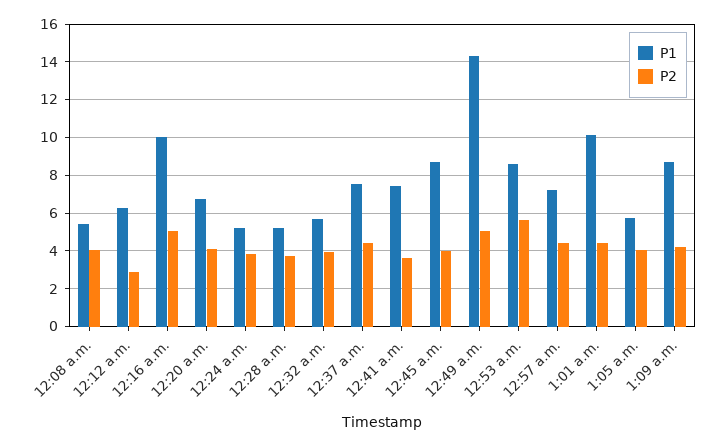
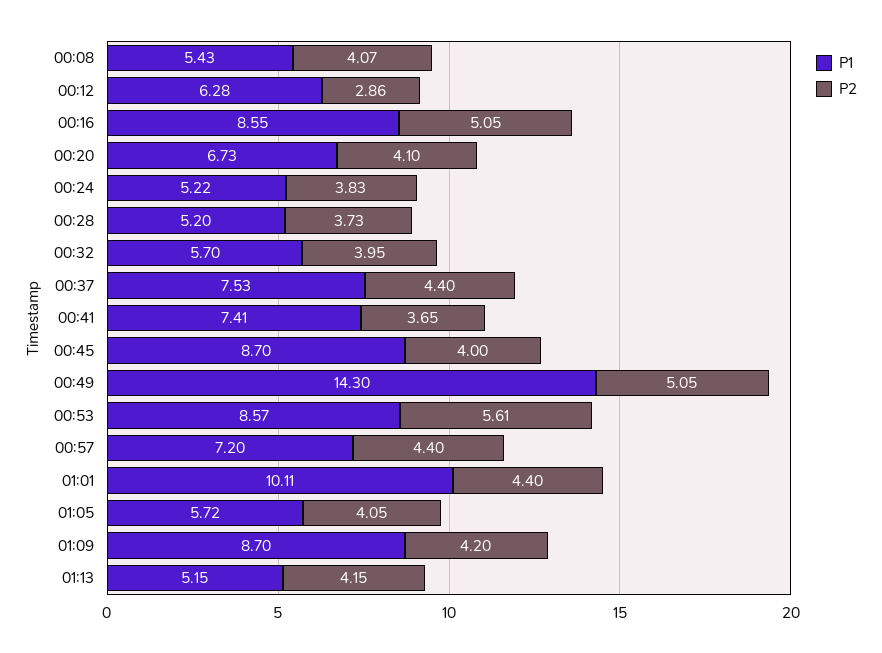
P1, 12:16 a.m.: 10 -> 8.55
P1, 01:13: none -> 5.15
P2, 01:13: none -> 4.15

